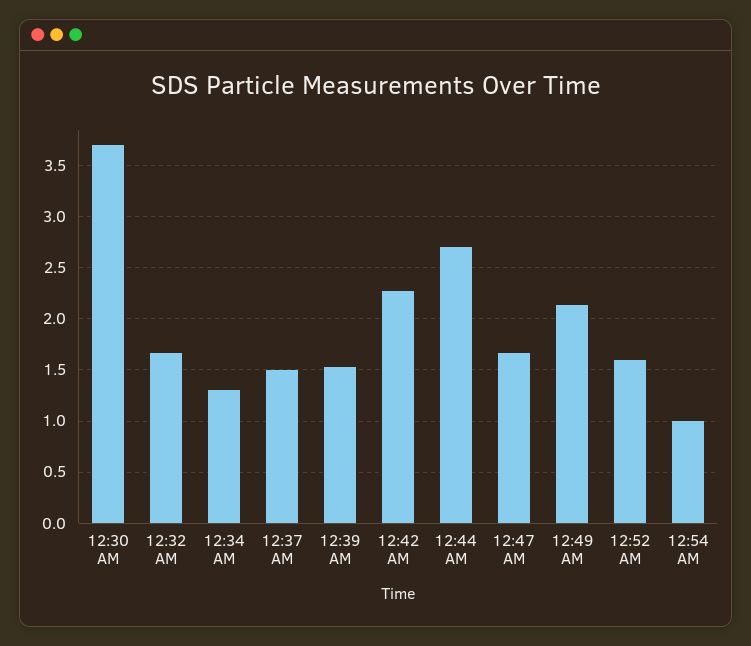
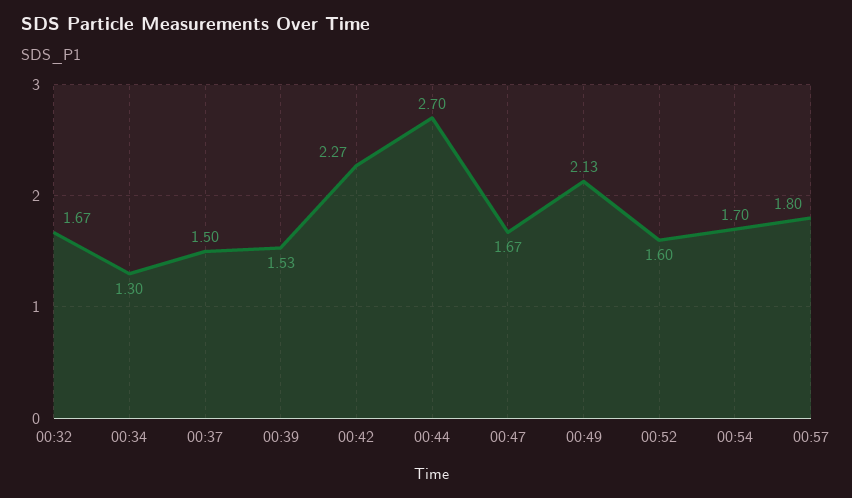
12:30 AM: 3.7 -> none
12:54 AM: 1 -> 1.7
00:57: none -> 1.8

